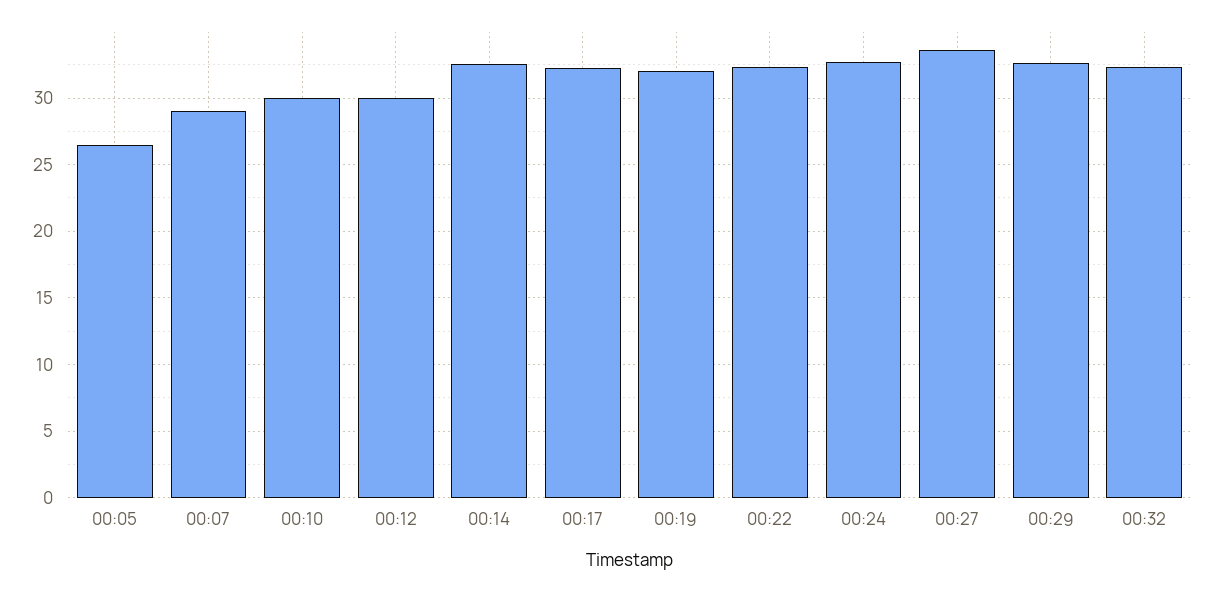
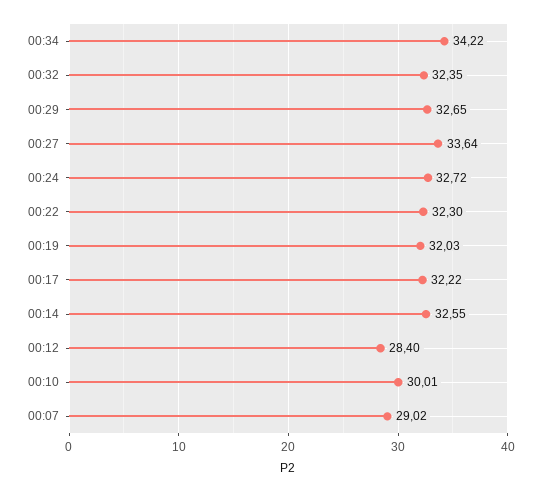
00:05: 26.5 -> none
00:12: 30 -> 28.4
00:34: none -> 34.22

